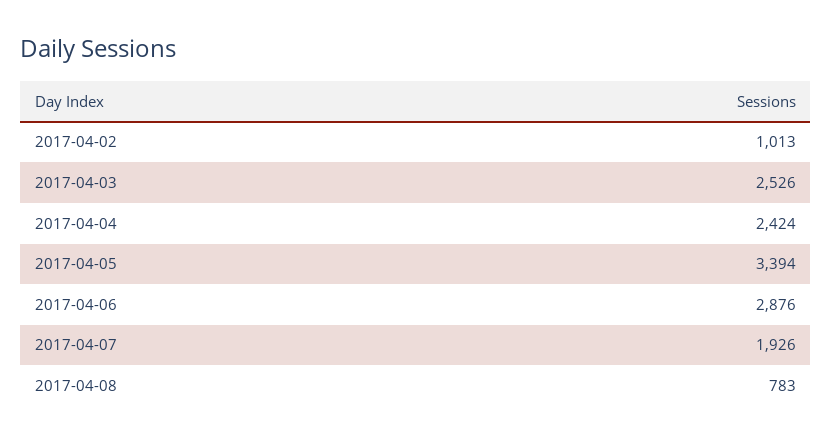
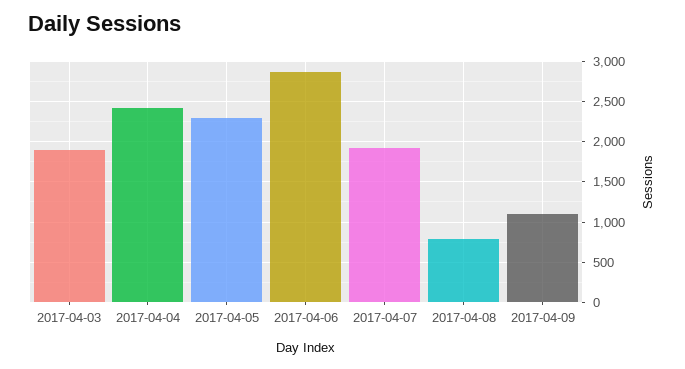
2017-04-02: 1013 -> none
2017-04-03: 2526 -> 1900
2017-04-05: 3394 -> 2300
2017-04-09: none -> 1100

